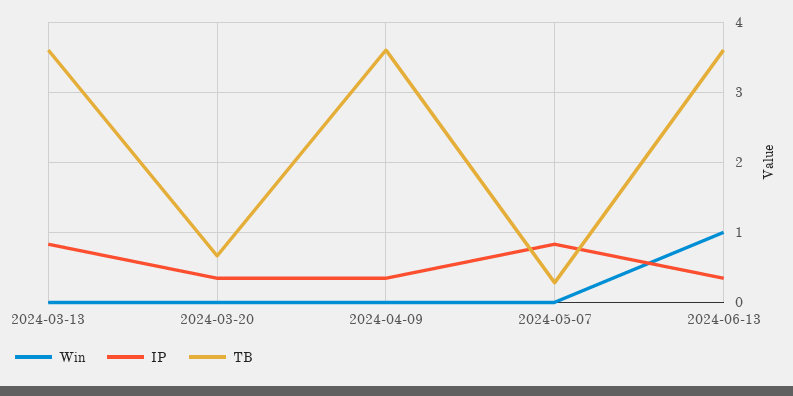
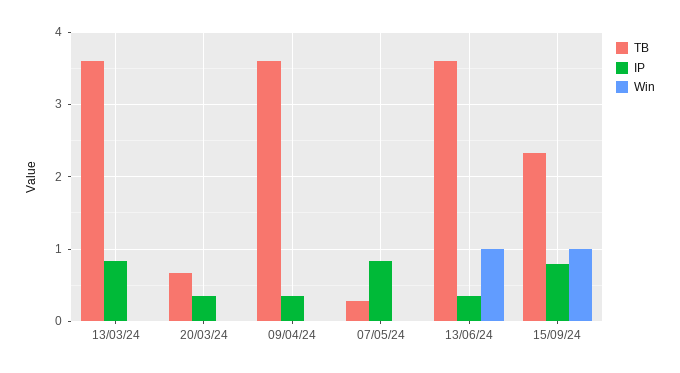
TB, 15/09/24: none -> 2.3
IP, 15/09/24: none -> 0.8
Win, 15/09/24: none -> 1

